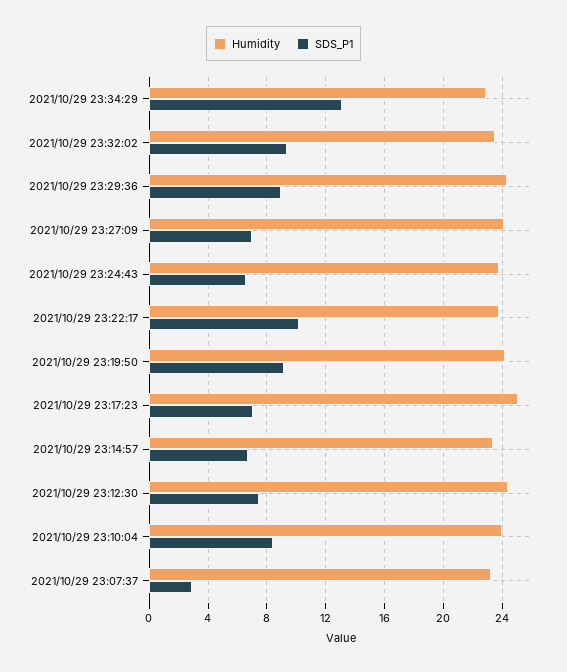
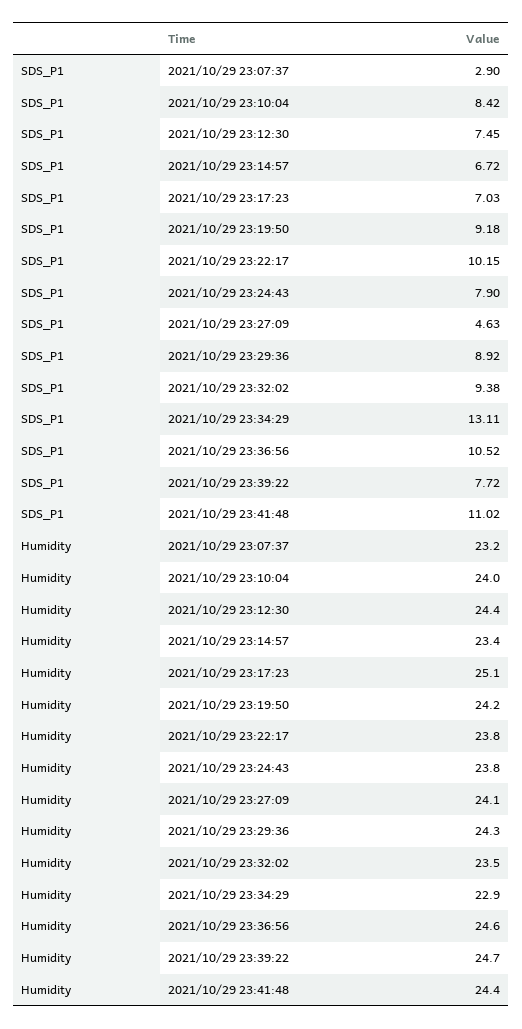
SDS_P1, 2021/10/29 23:27:09: 7 -> 4.63
SDS_P1, 2021/10/29 23:24:43: 6.5 -> 7.9
SDS_P1, 2021/10/29 23:36:56: none -> 10.52
SDS_P1, 2021/10/29 23:39:22: none -> 7.72
SDS_P1, 2021/10/29 23:41:48: none -> 11.02
Humidity, 2021/10/29 23:36:56: none -> 24.6
Humidity, 2021/10/29 23:39:22: none -> 24.7
Humidity, 2021/10/29 23:41:48: none -> 24.4

